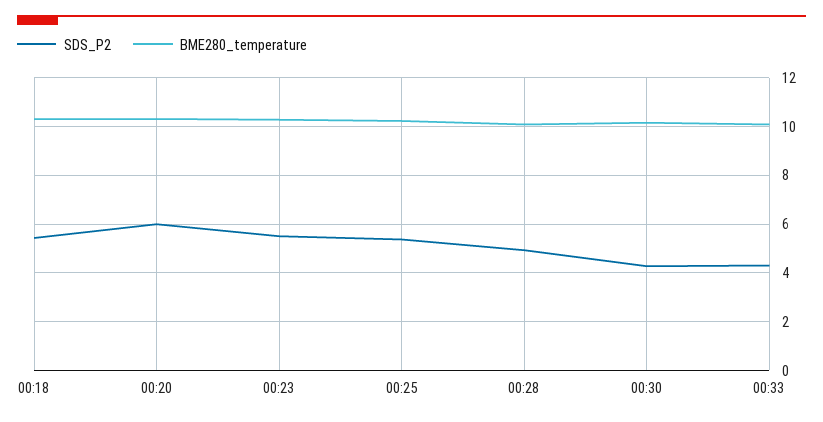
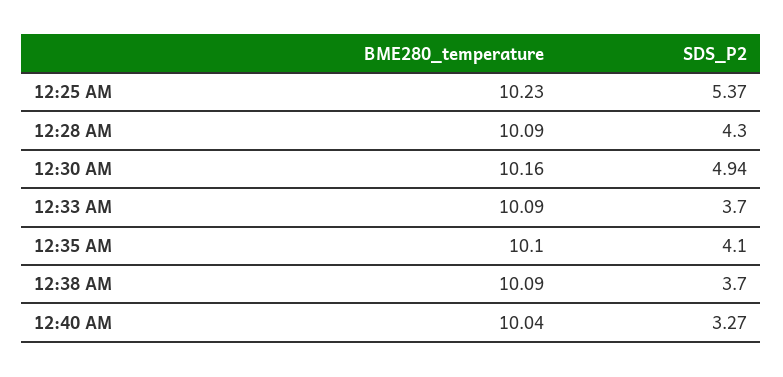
SDS_P2, 00:18: 5.5 -> none
BME280_temperature, 00:18: 10.25 -> none
SDS_P2, 00:20: 6 -> none
BME280_temperature, 00:20: 10.25 -> none
SDS_P2, 00:23: 5.5 -> none
BME280_temperature, 00:23: 10.25 -> none
SDS_P2, 00:28: 5 -> 4.3
SDS_P2, 00:30: 4.25 -> 4.94
SDS_P2, 00:33: 4.25 -> 3.7
BME280_temperature, 12:35 AM: none -> 10.1
SDS_P2, 12:35 AM: none -> 4.1
BME280_temperature, 12:38 AM: none -> 10.09
SDS_P2, 12:38 AM: none -> 3.7
BME280_temperature, 12:40 AM: none -> 10.04
SDS_P2, 12:40 AM: none -> 3.27

